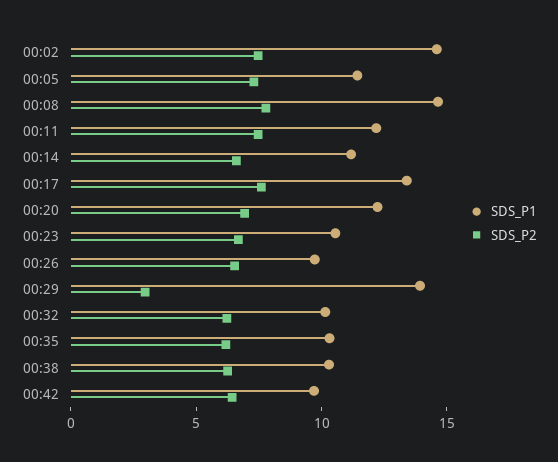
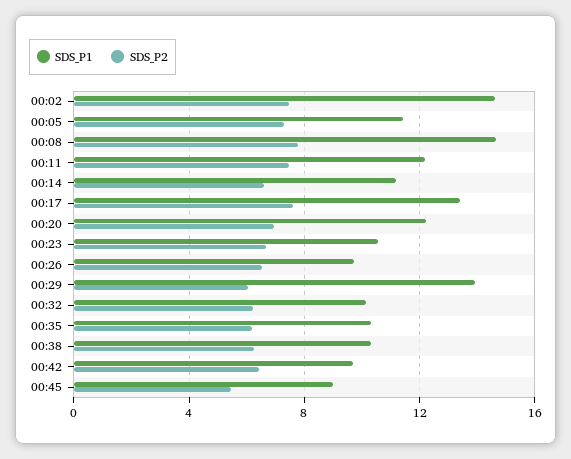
SDS_P2, 00:29: 3 -> 6
SDS_P1, 00:45: none -> 9
SDS_P2, 00:45: none -> 5.5

